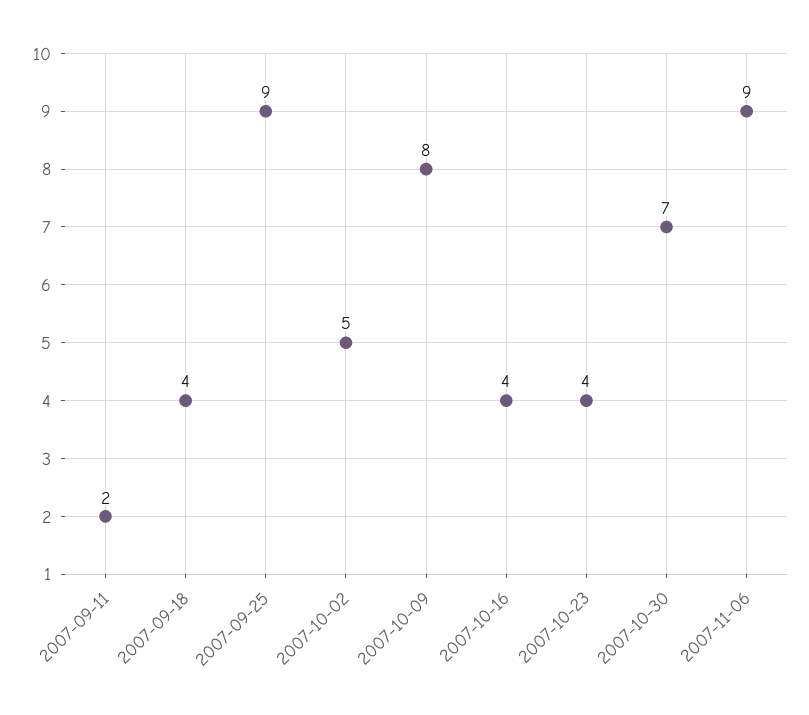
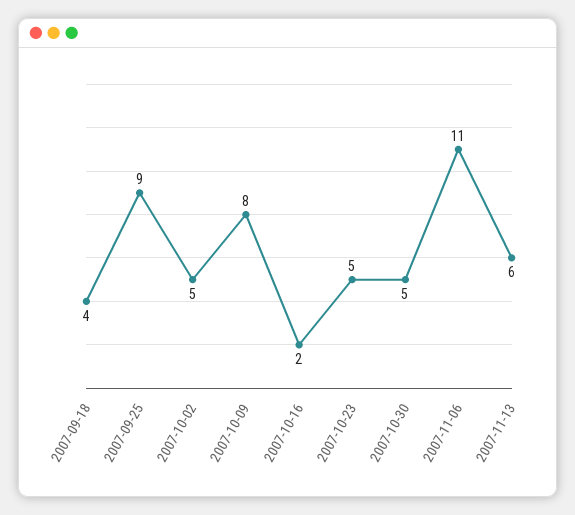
2007-09-11: 2 -> none
2007-10-16: 4 -> 2
2007-10-23: 4 -> 5
2007-10-30: 7 -> 5
2007-11-06: 9 -> 11
2007-11-13: none -> 6

